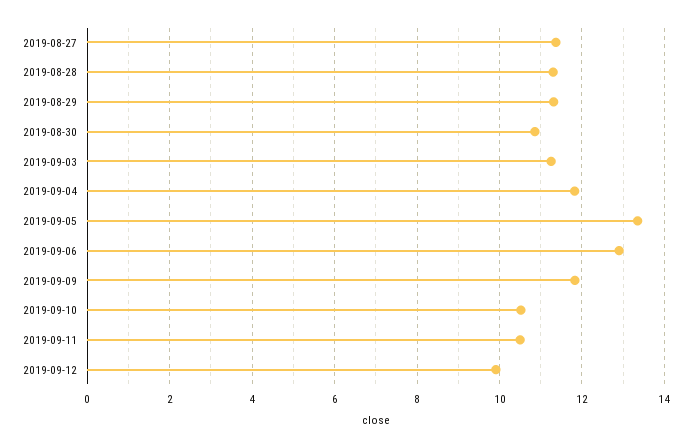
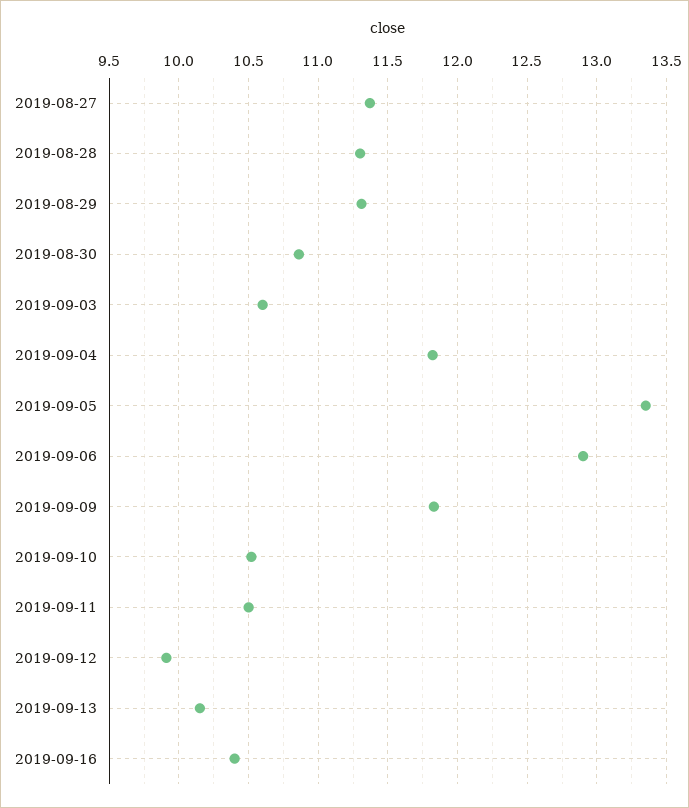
2019-09-03: 11.2 -> 10.6
2019-09-13: none -> 10.15
2019-09-16: none -> 10.4

